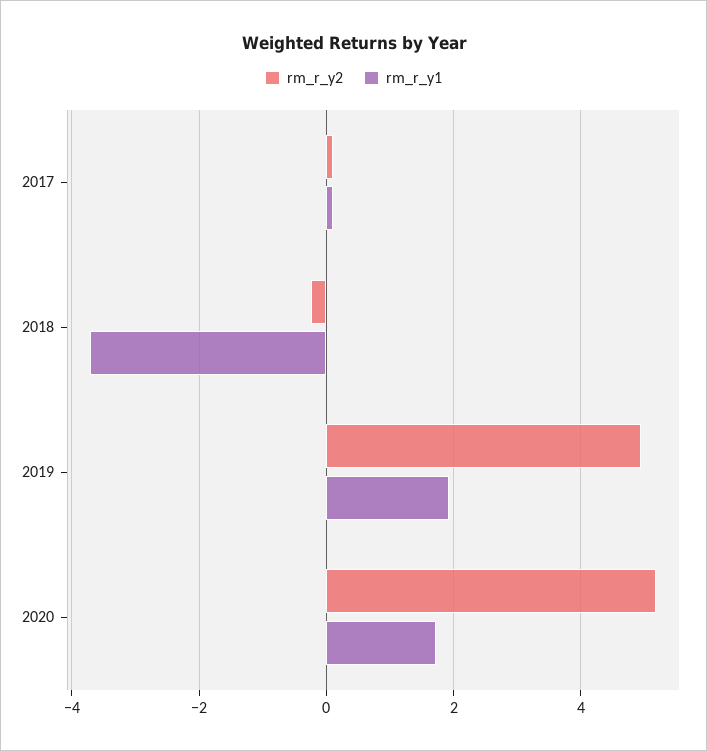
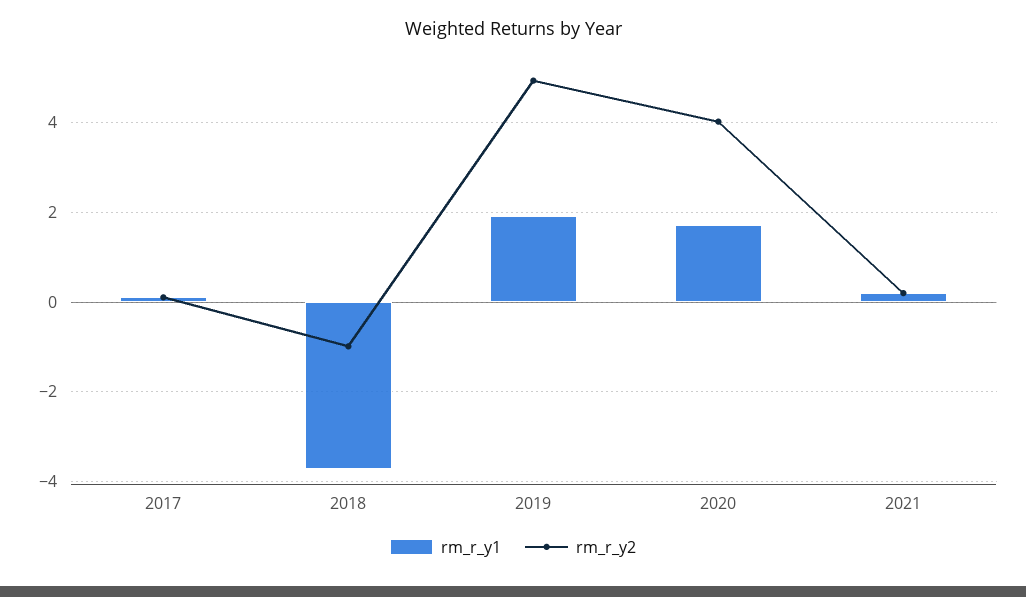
rm_r_y2, 2018: -0.2 -> -1
rm_r_y2, 2020: 5.2 -> 4
rm_r_y1, 2021: none -> 0.2
rm_r_y2, 2021: none -> 0.2

